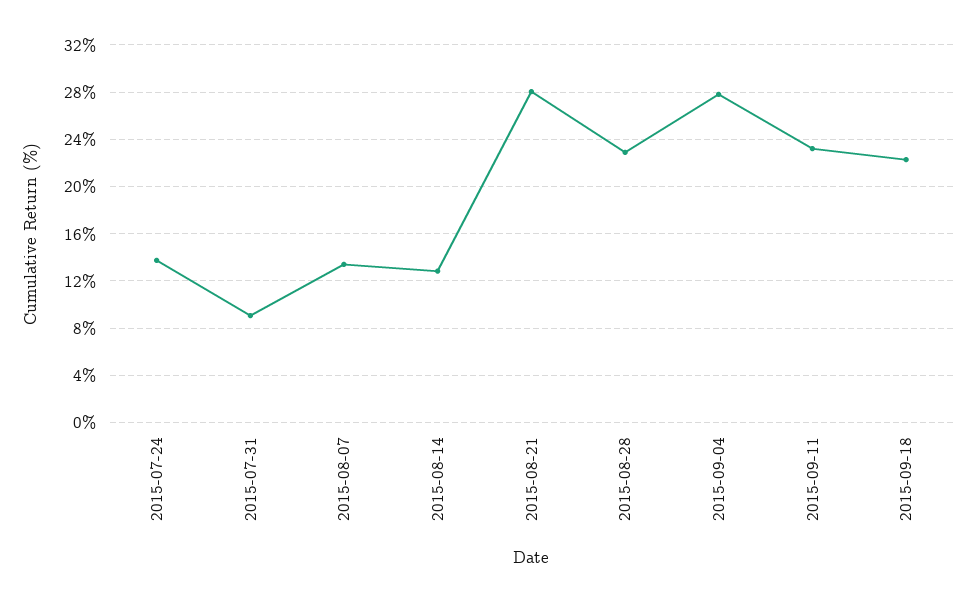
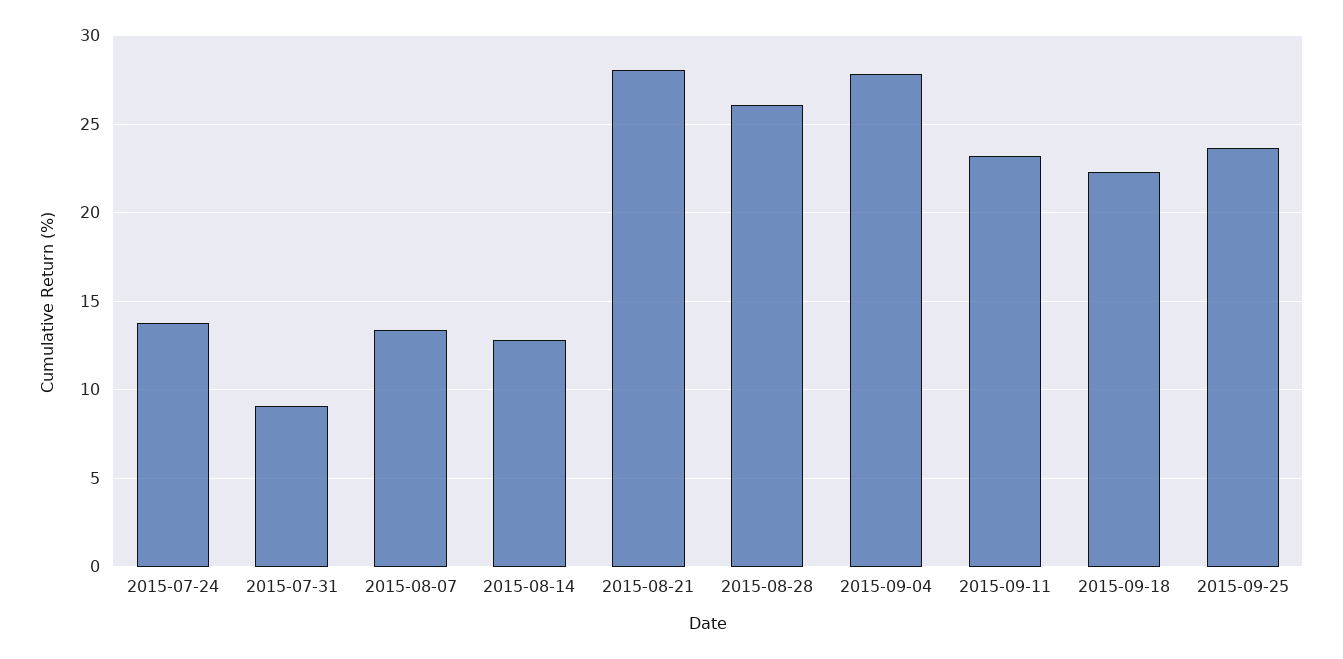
2015-08-28: 23 -> 26
2015-09-25: none -> 23.5

